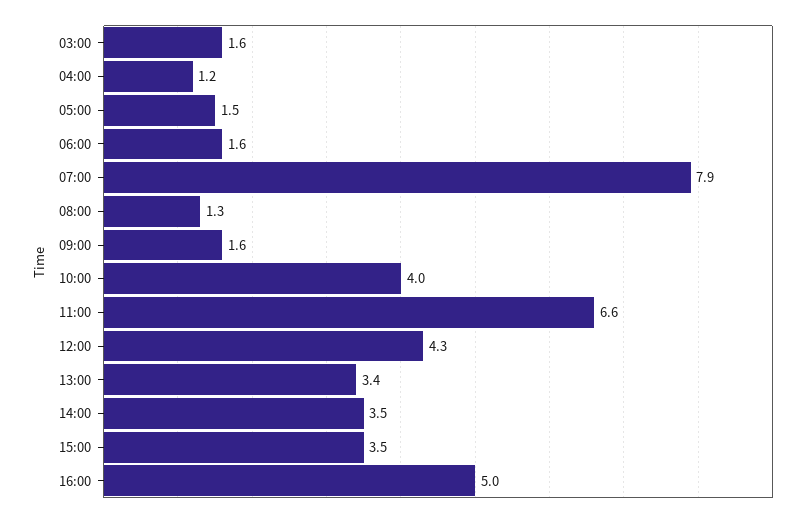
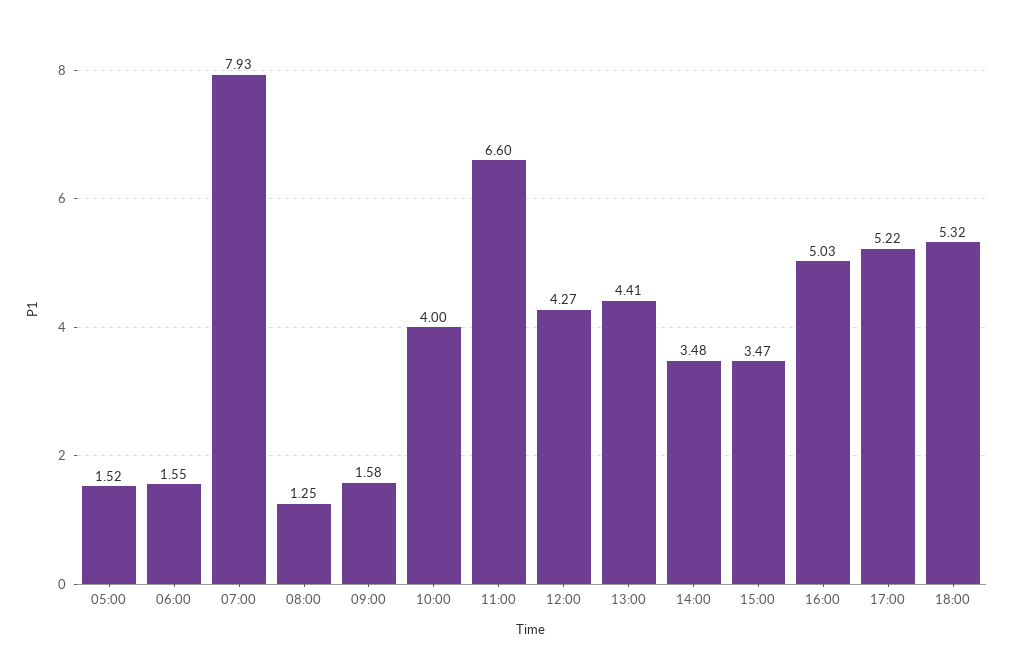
03:00: 1.6 -> none
04:00: 1.2 -> none
13:00: 3.4 -> 4.41
17:00: none -> 5.22
18:00: none -> 5.32

